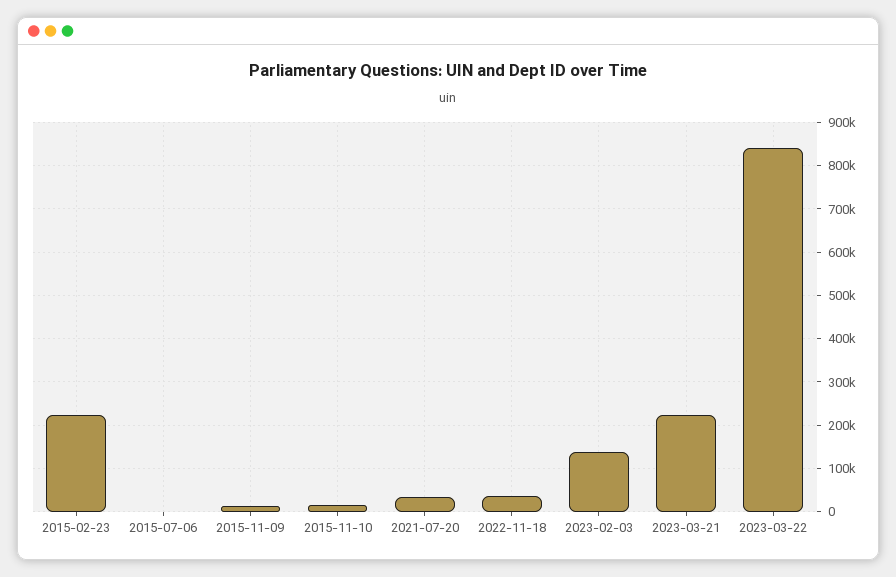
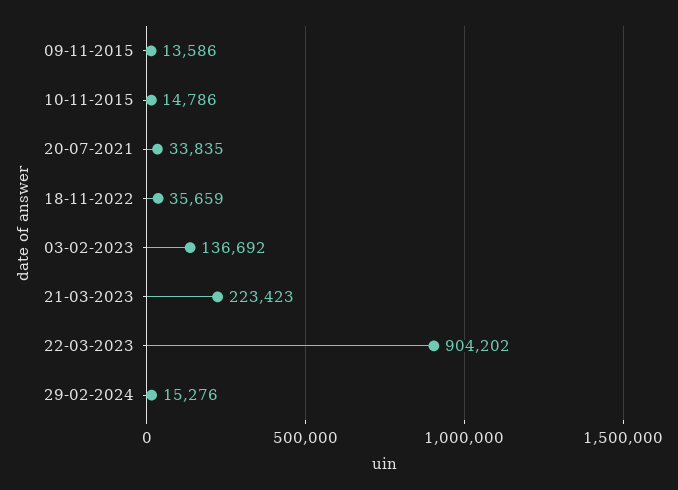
2015-02-23: 220000 -> none
2015-07-06: 0 -> none
2023-03-22: 840000 -> 904202
29-02-2024: none -> 15276

